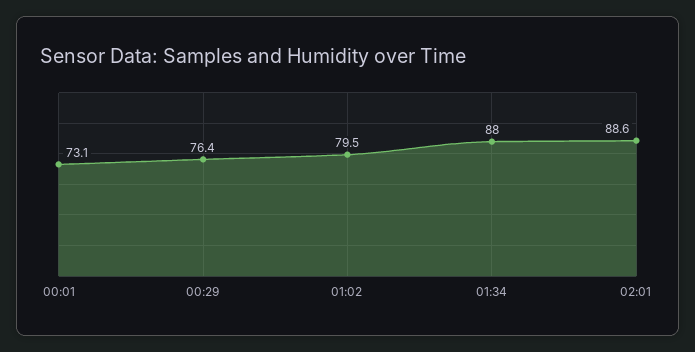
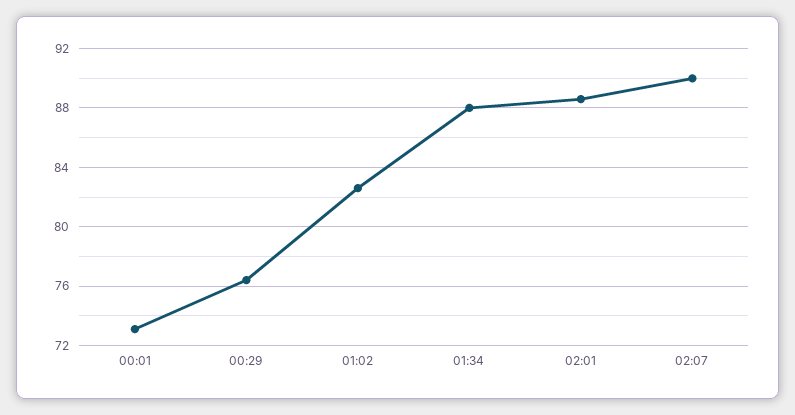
01:02: 79.5 -> 82.5
02:07: none -> 90

